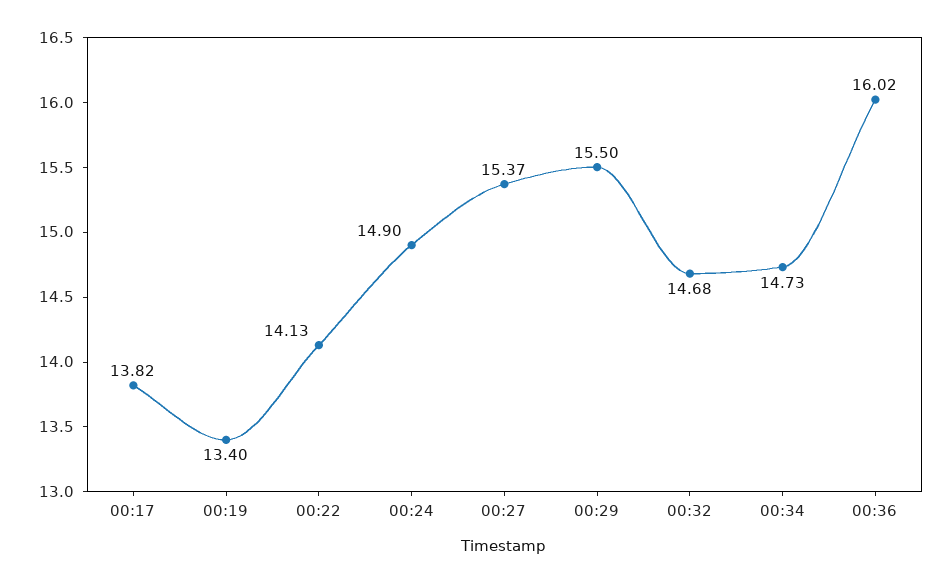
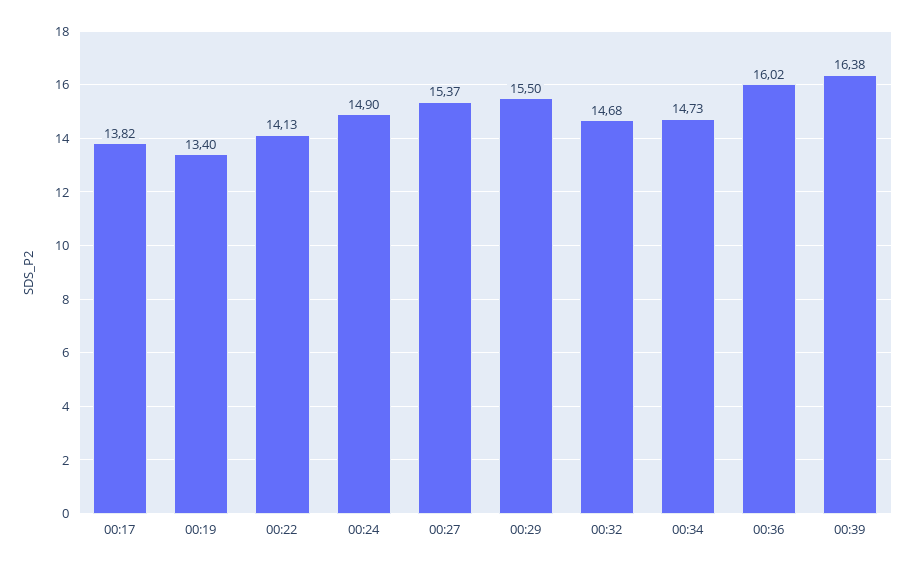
00:39: none -> 16.38

